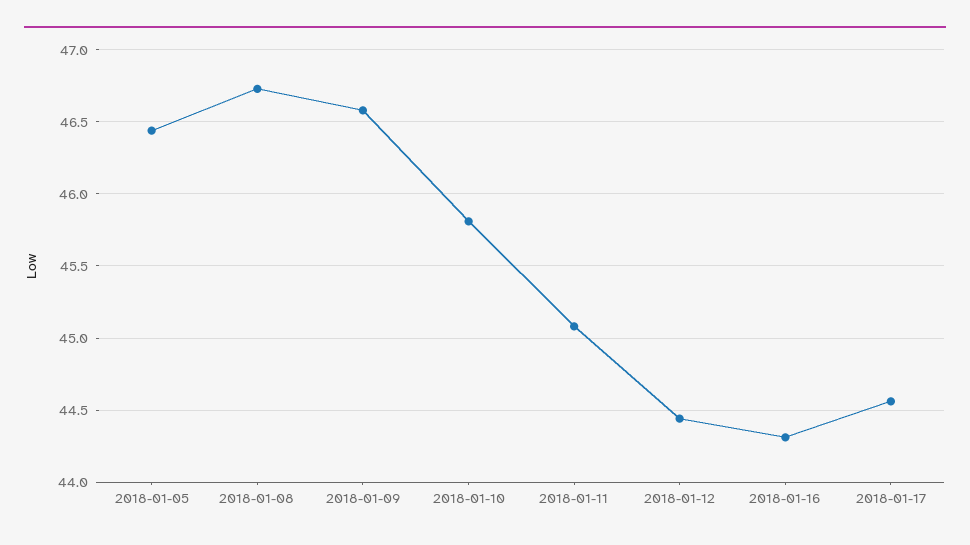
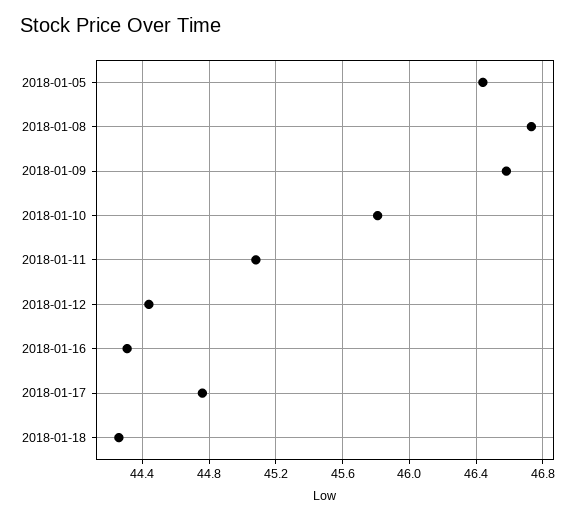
2018-01-17: 44.55 -> 44.75
2018-01-18: none -> 44.25

